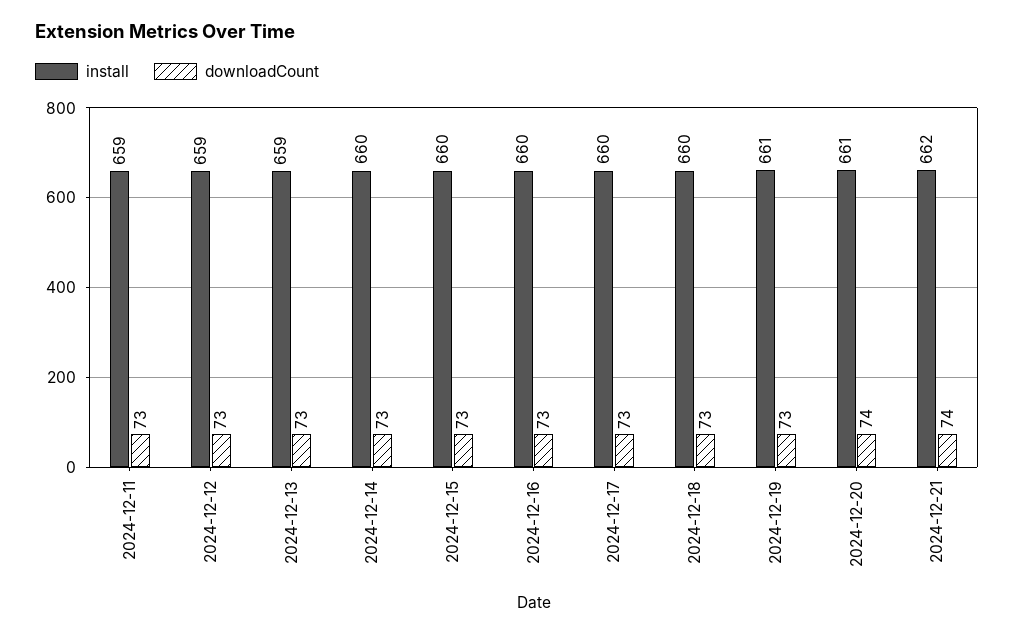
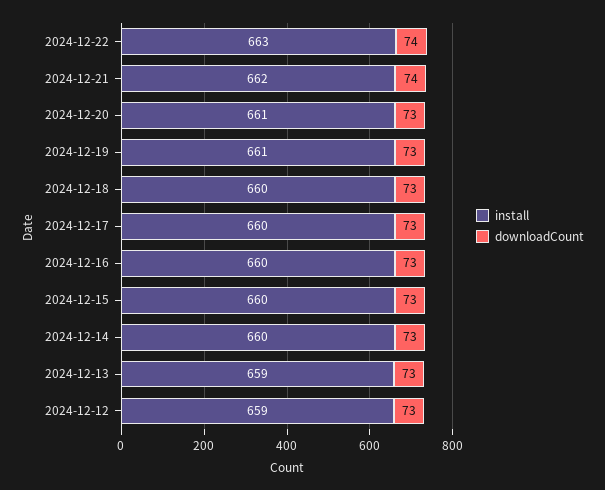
install, 2024-12-11: 659 -> none
downloadCount, 2024-12-11: 73 -> none
downloadCount, 2024-12-20: 74 -> 73
install, 2024-12-22: none -> 663
downloadCount, 2024-12-22: none -> 74

